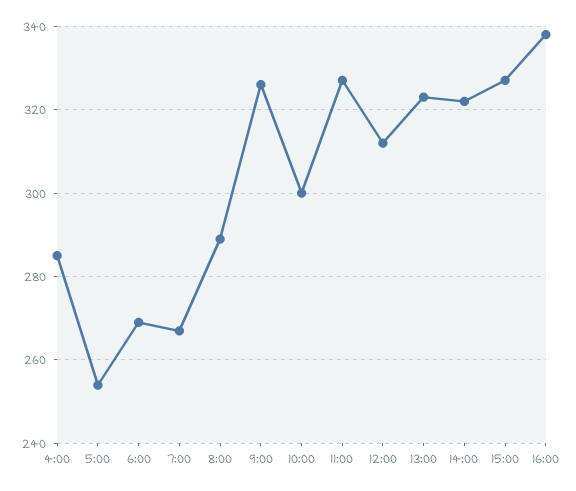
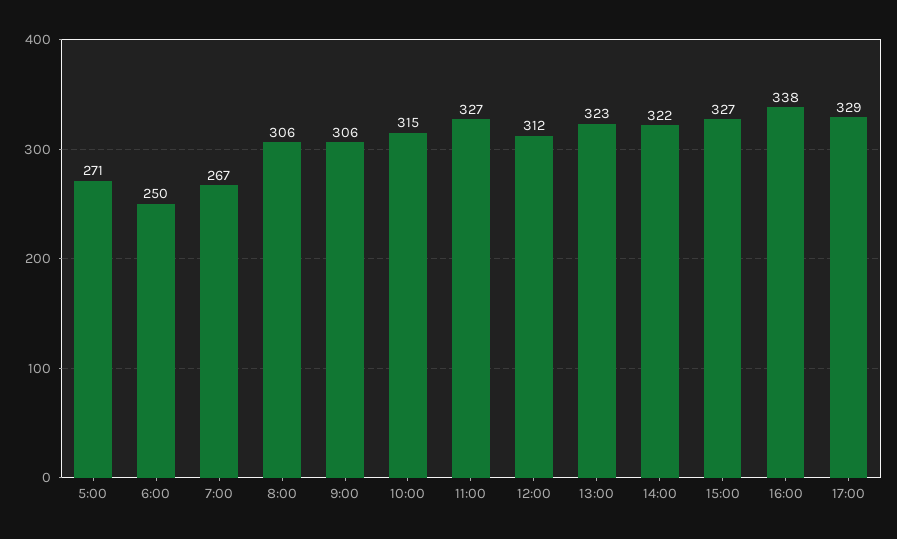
4:00: 285 -> none
5:00: 255 -> 271
6:00: 270 -> 250
8:00: 290 -> 306
9:00: 325 -> 306
10:00: 300 -> 315
17:00: none -> 329

